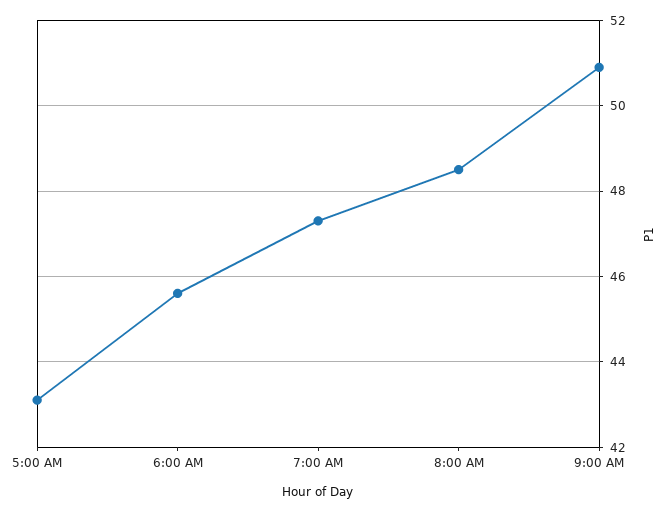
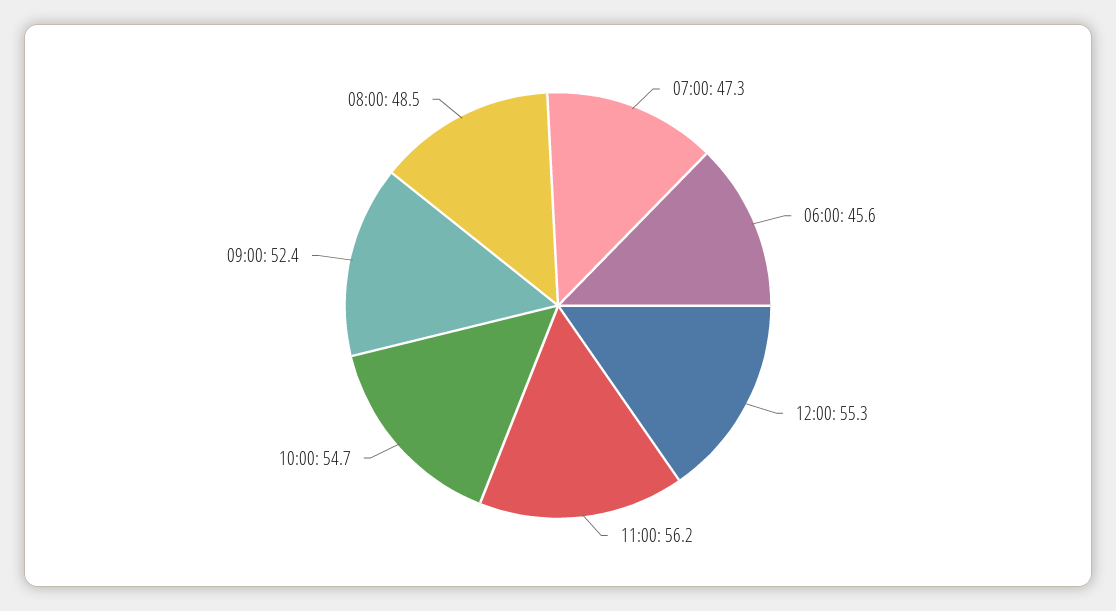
5:00 AM: 43 -> none
9:00 AM: 51 -> 52.4
12:00: none -> 55.3
11:00: none -> 56.2
10:00: none -> 54.7

